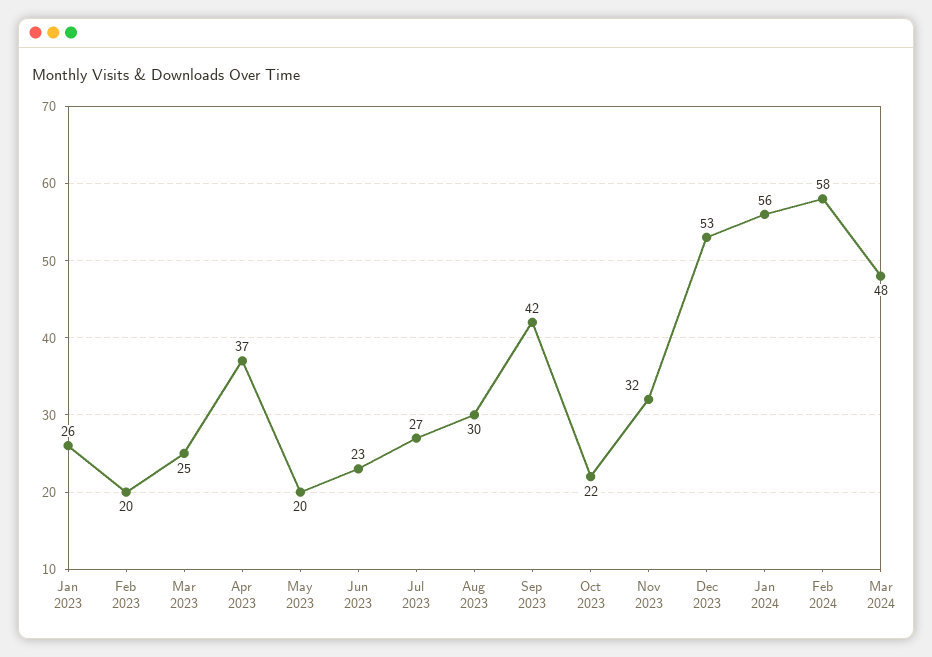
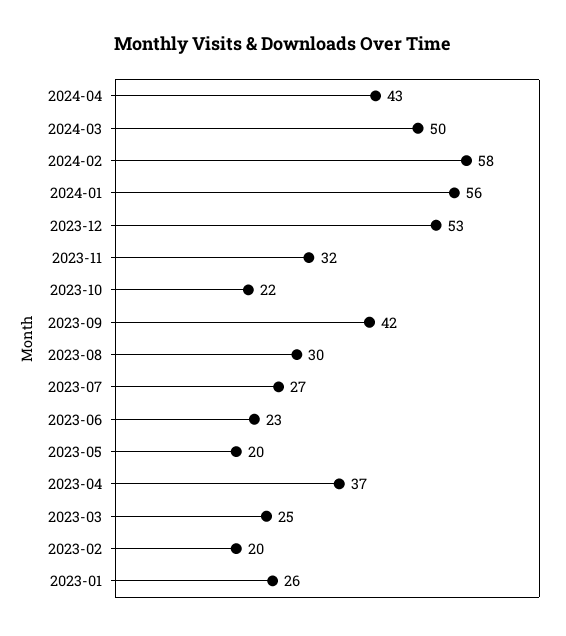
Mar 2024: 48 -> 50
2024-04: none -> 43

